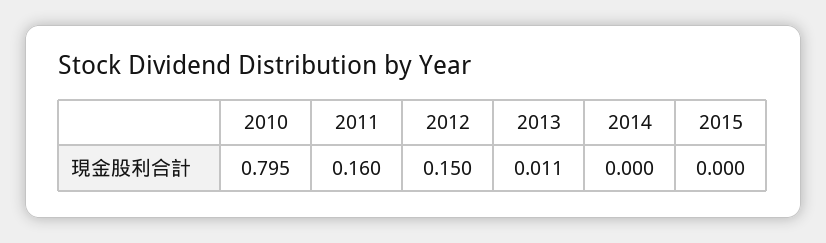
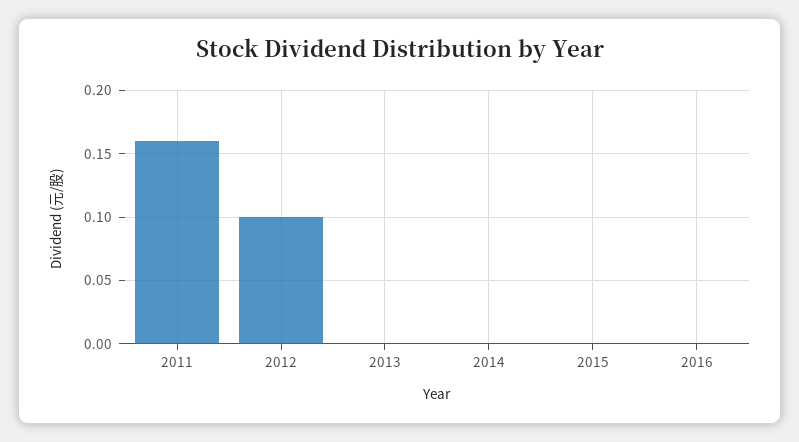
2010: 0.795 -> none
2012: 0.15 -> 0.1
2013: 0.011 -> 0
2016: none -> 0

